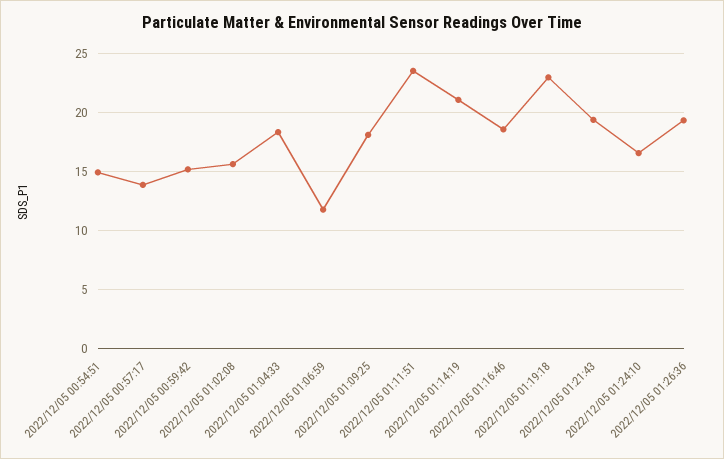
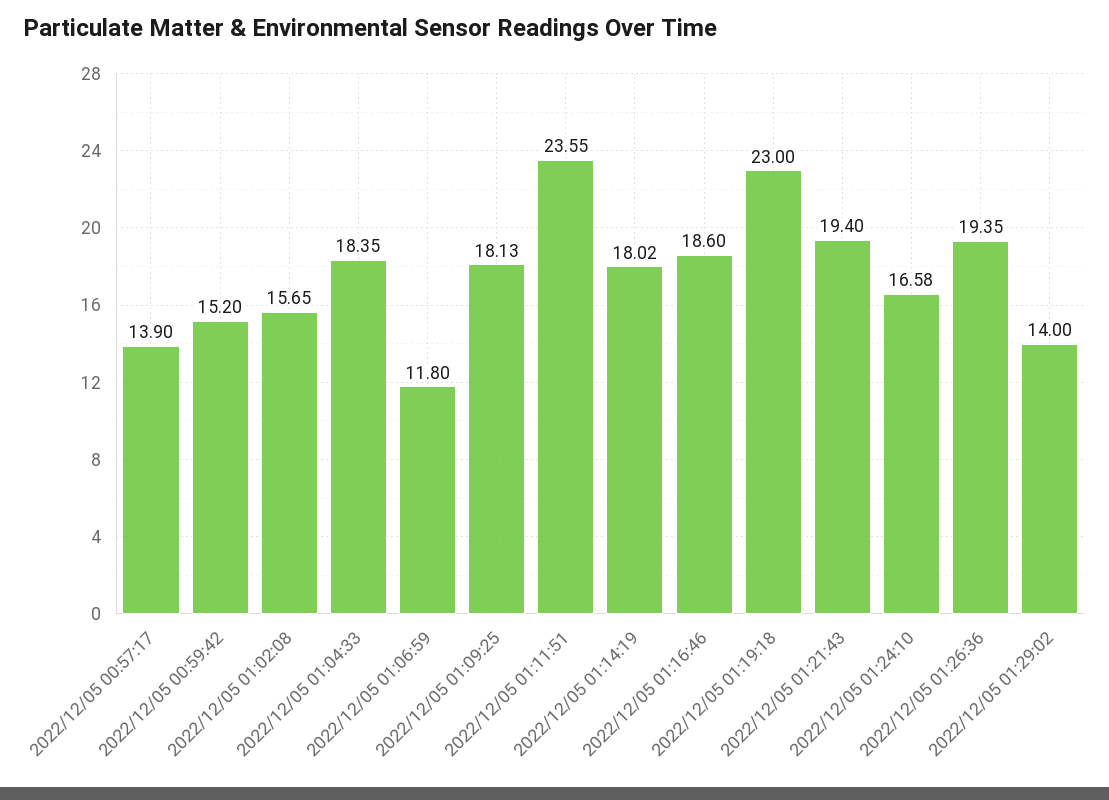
2022/12/05 00:54:51: 15 -> none
2022/12/05 01:14:19: 21 -> 18.02
2022/12/05 01:29:02: none -> 14

